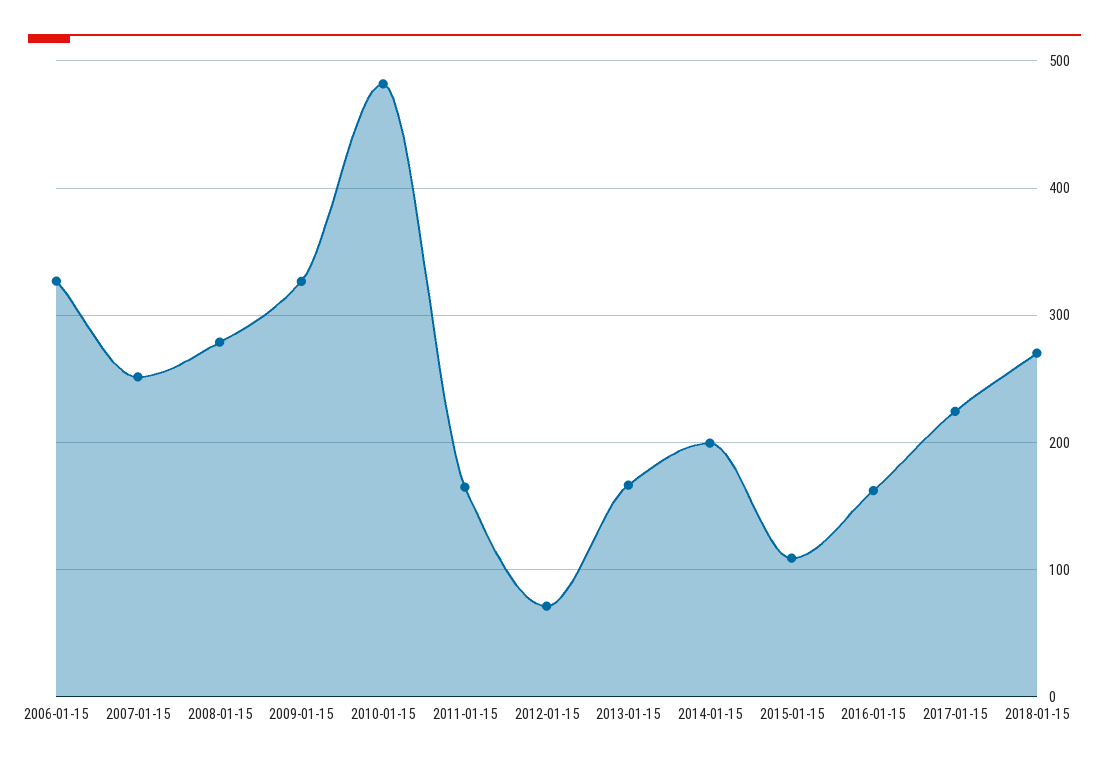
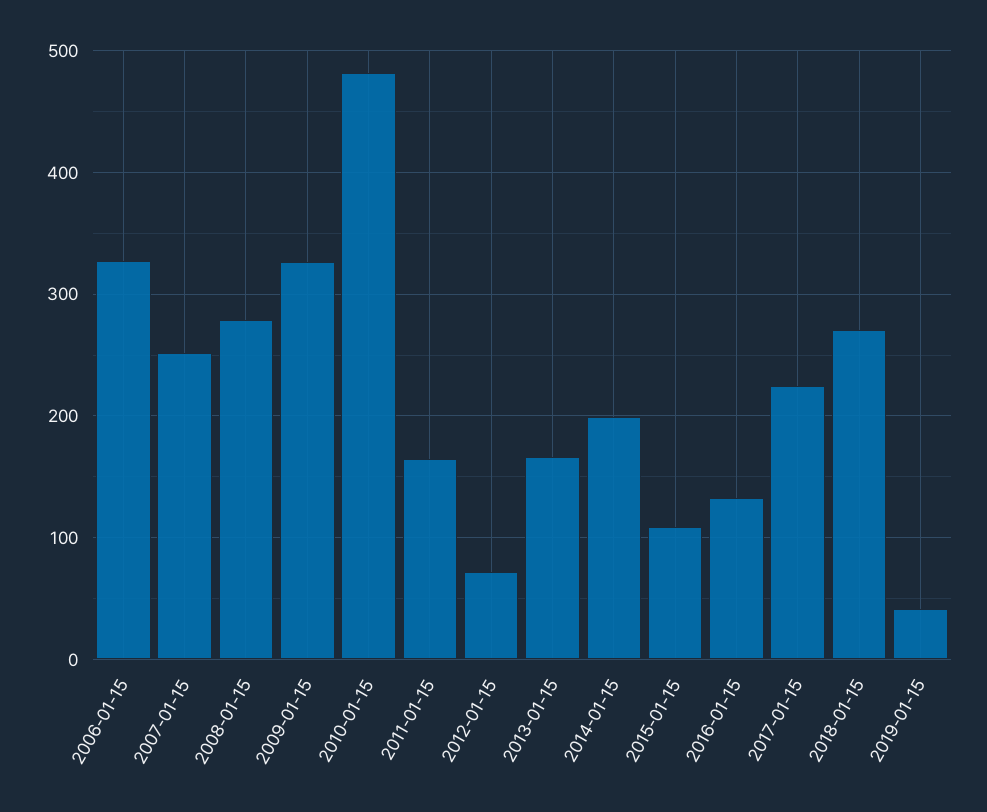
2016-01-15: 160 -> 130
2019-01-15: none -> 40

